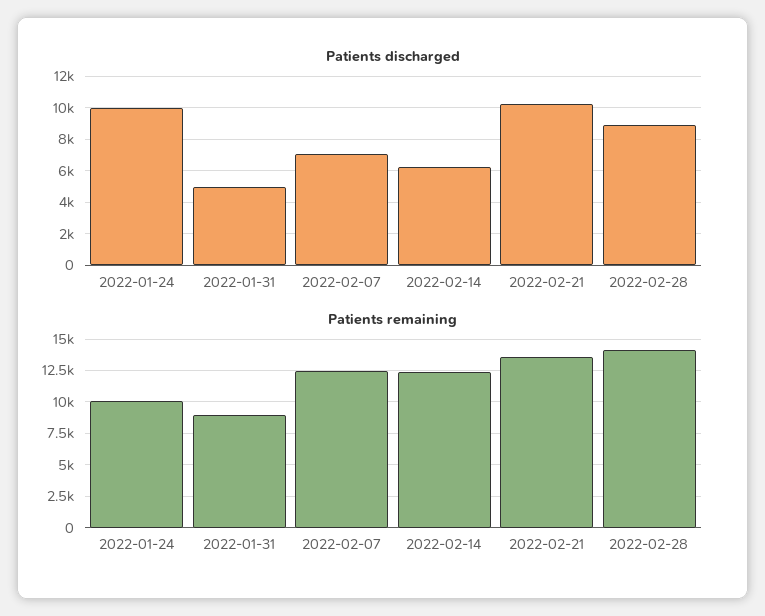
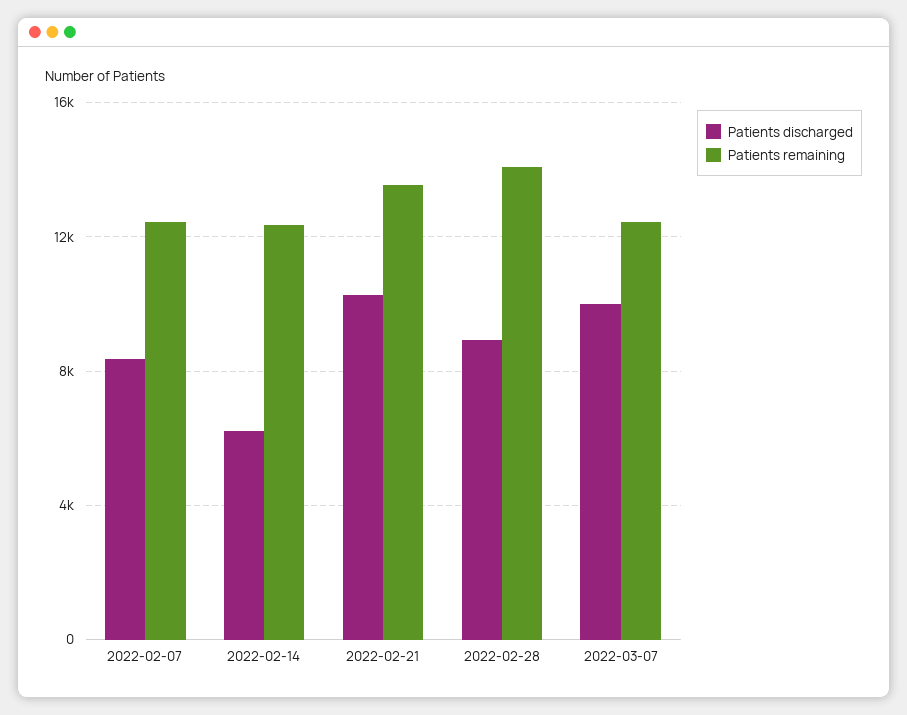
Patients discharged, 2022-01-24: 10000 -> none
Patients discharged, 2022-01-31: 5000 -> none
Patients discharged, 2022-02-07: 7000 -> 8500
Patients remaining, 2022-01-24: 10000 -> none
Patients remaining, 2022-01-31: 9000 -> none
Patients discharged, 2022-03-07: none -> 10000
Patients remaining, 2022-03-07: none -> 12500

